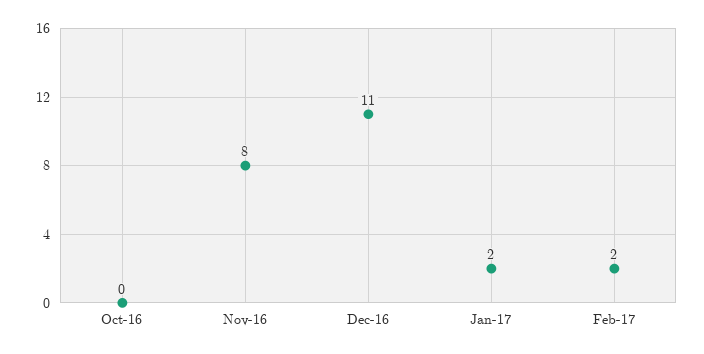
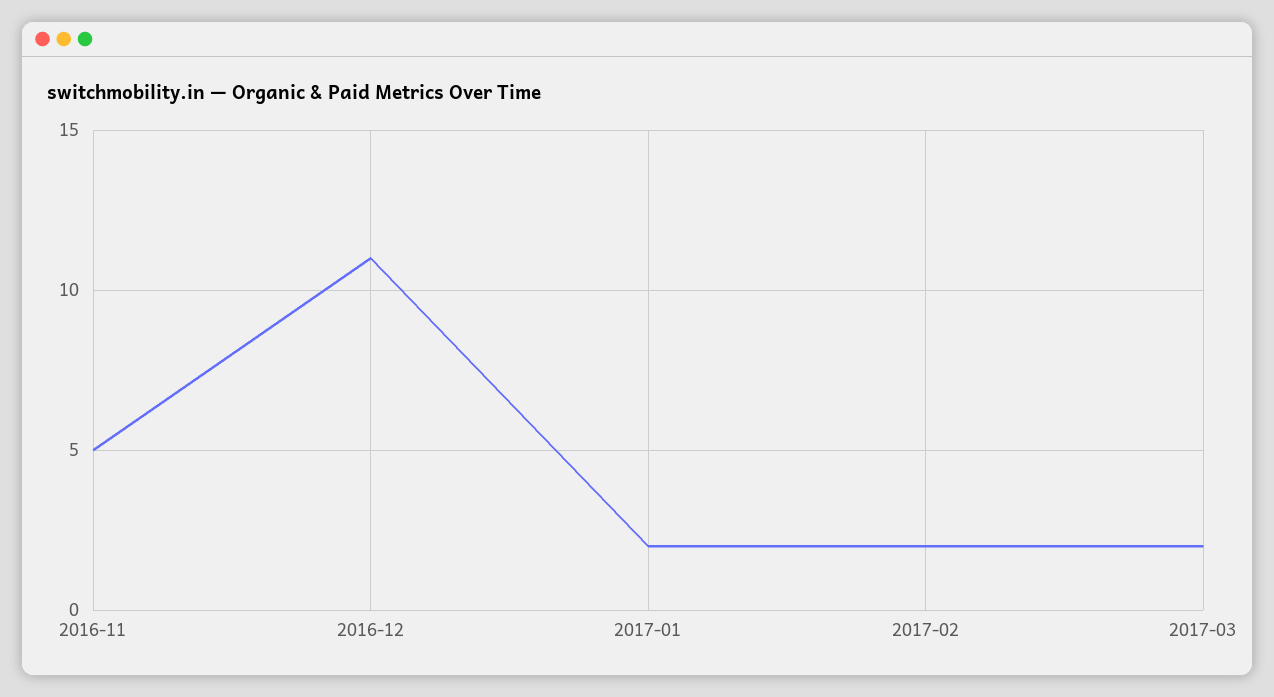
Oct-16: 0 -> none
Nov-16: 8 -> 5
2017-03: none -> 2

